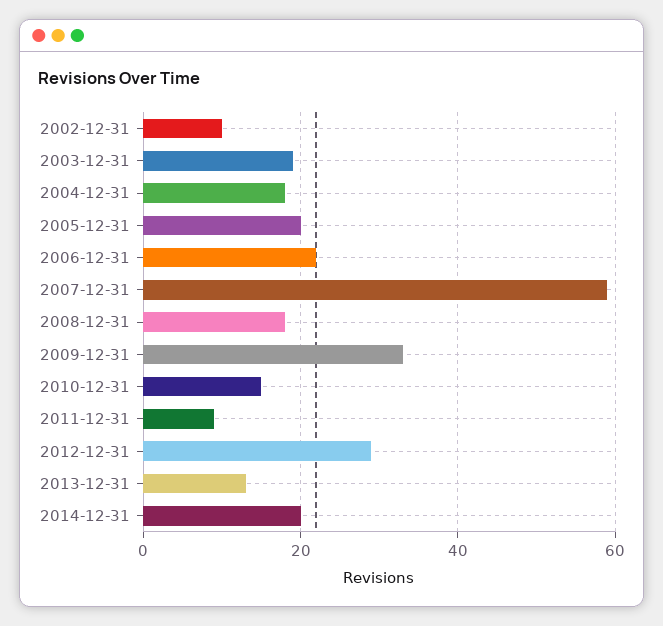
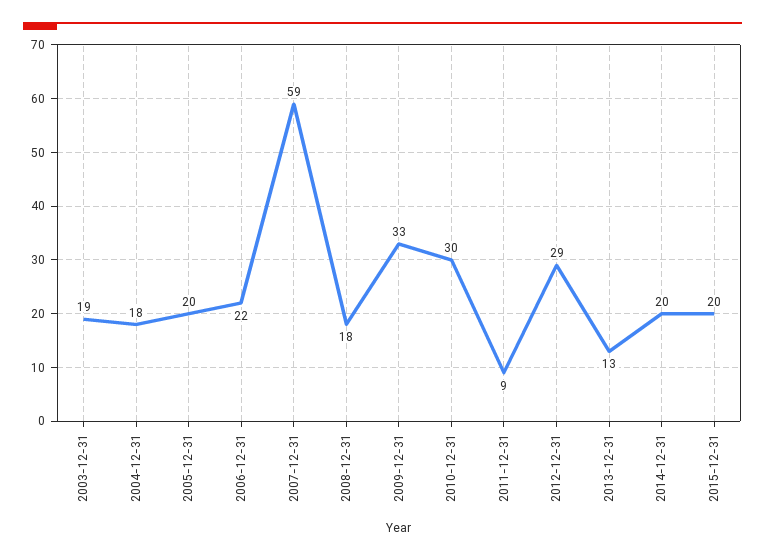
2002-12-31: 10 -> none
2010-12-31: 15 -> 30
2015-12-31: none -> 20

